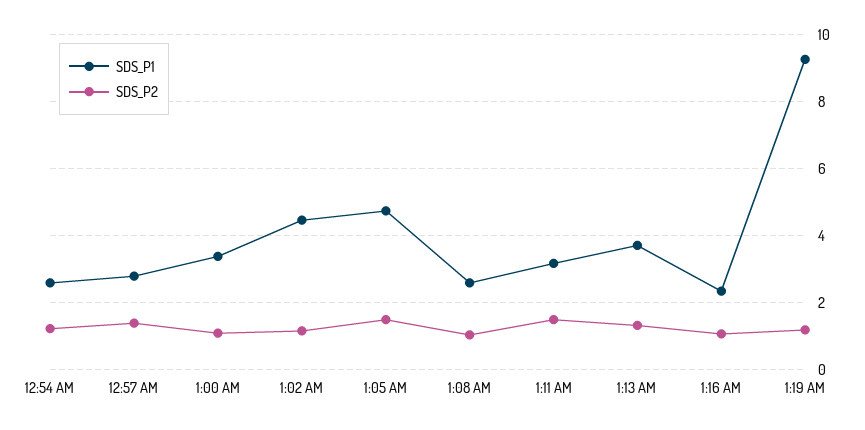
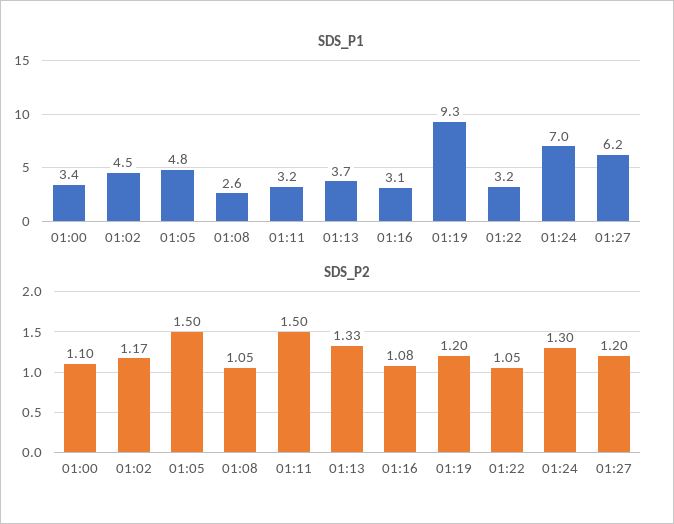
SDS_P1, 12:54 AM: 2.6 -> none
SDS_P2, 12:54 AM: 1.2 -> none
SDS_P1, 12:57 AM: 2.8 -> none
SDS_P2, 12:57 AM: 1.4 -> none
SDS_P1, 1:16 AM: 2.4 -> 3.1
SDS_P1, 01:22: none -> 3.2
SDS_P1, 01:24: none -> 7
SDS_P1, 01:27: none -> 6.2
SDS_P2, 01:22: none -> 1.05
SDS_P2, 01:24: none -> 1.3
SDS_P2, 01:27: none -> 1.2

